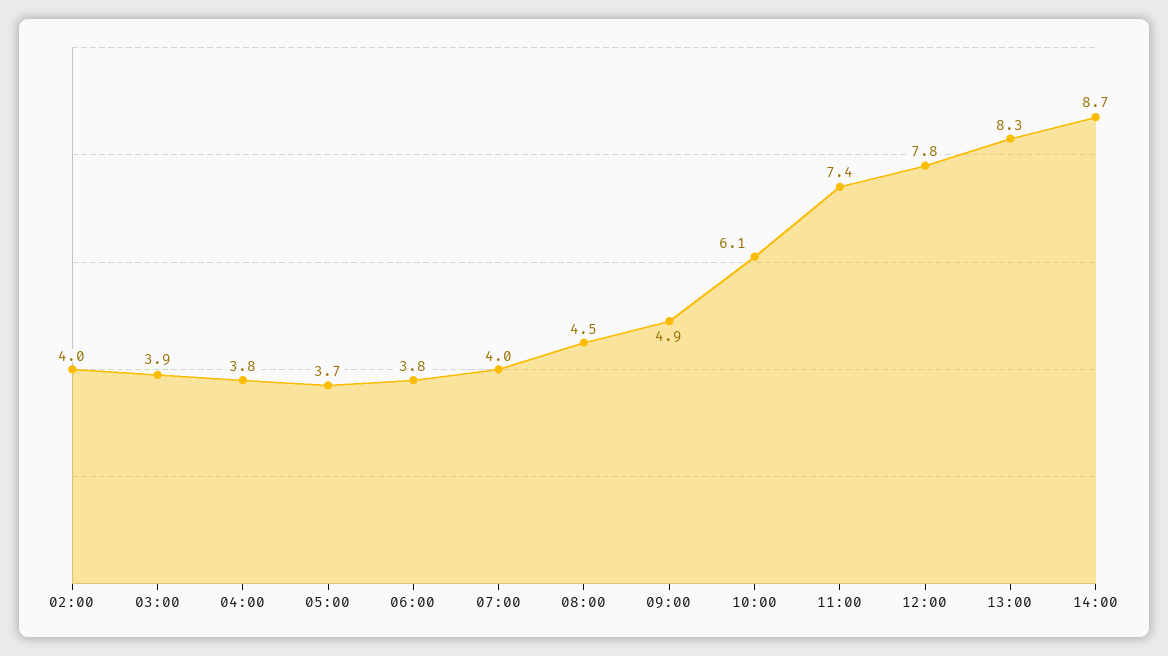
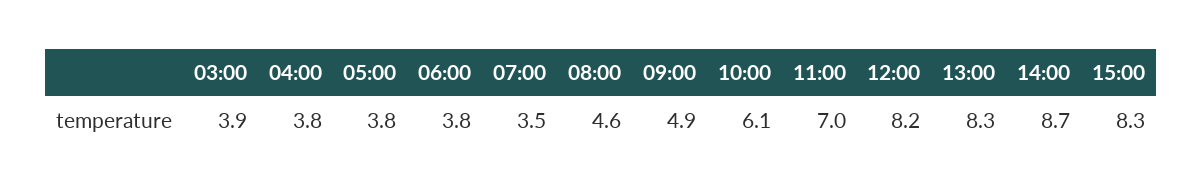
02:00: 4 -> none
05:00: 3.7 -> 3.8
07:00: 4 -> 3.5
08:00: 4.5 -> 4.6
11:00: 7.4 -> 7
12:00: 7.8 -> 8.2
15:00: none -> 8.3

